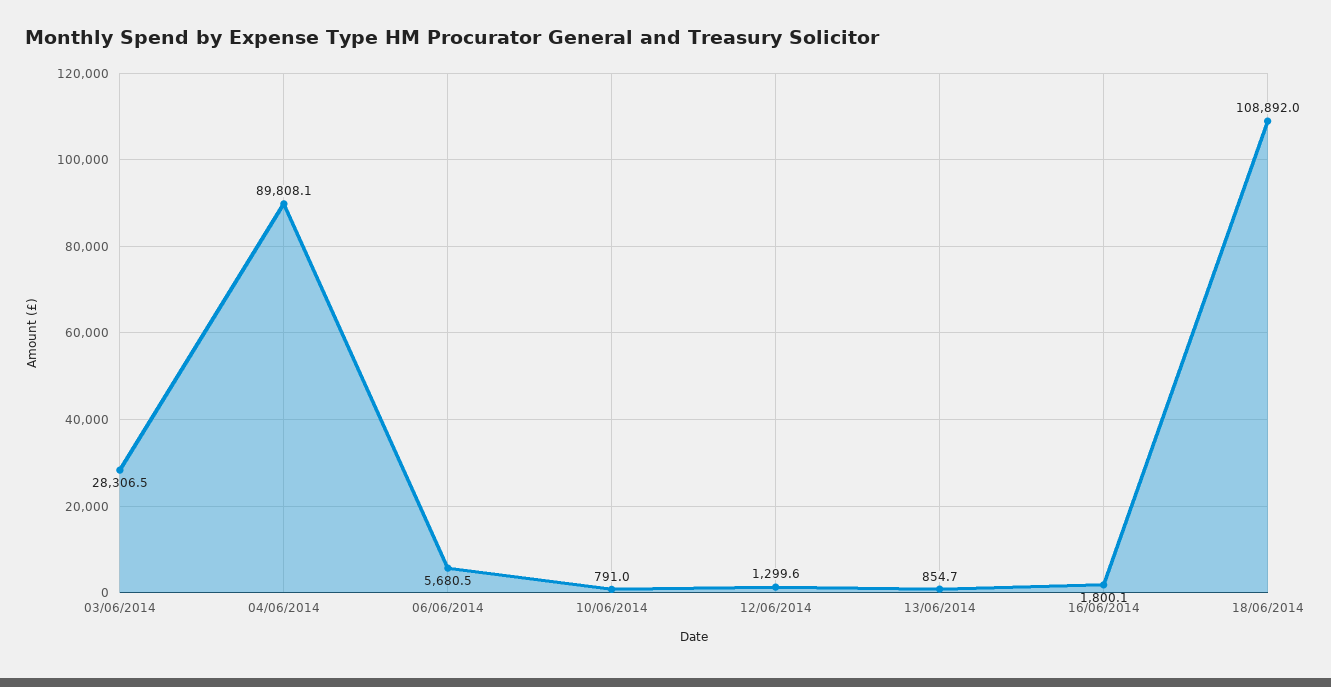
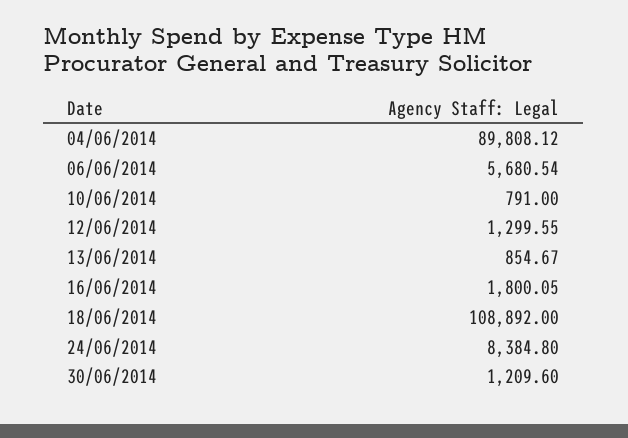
03/06/2014: 28306.5 -> none
24/06/2014: none -> 8384.8
30/06/2014: none -> 1209.6

